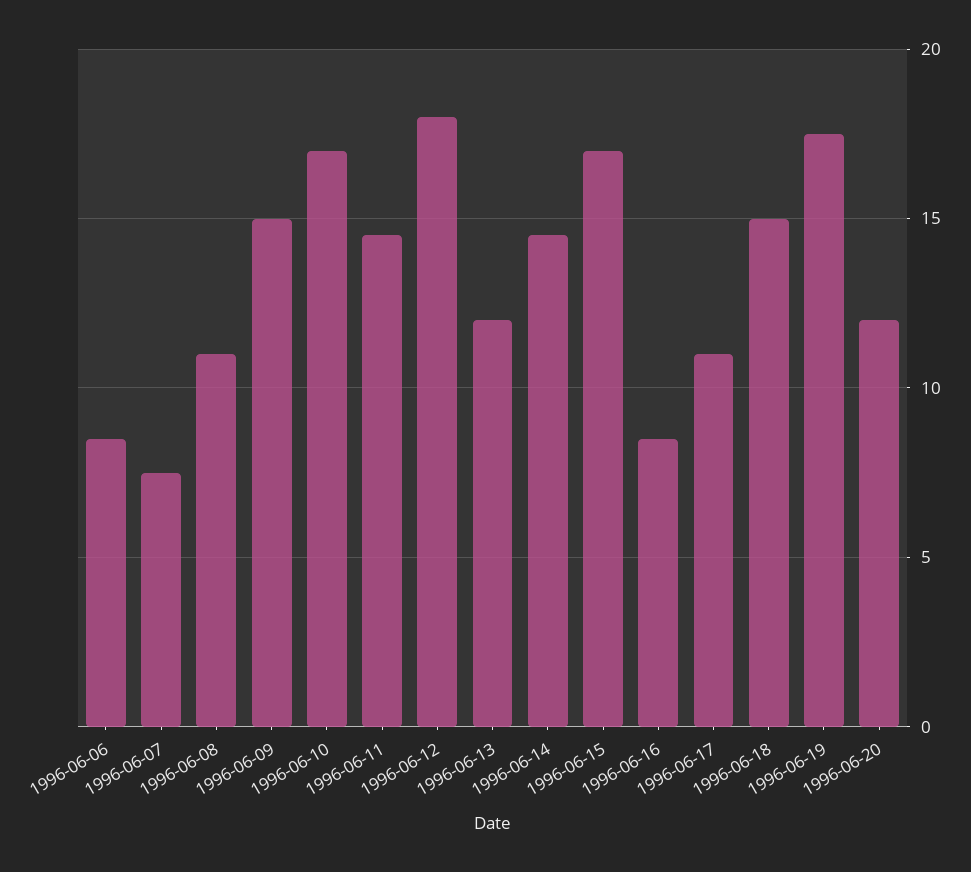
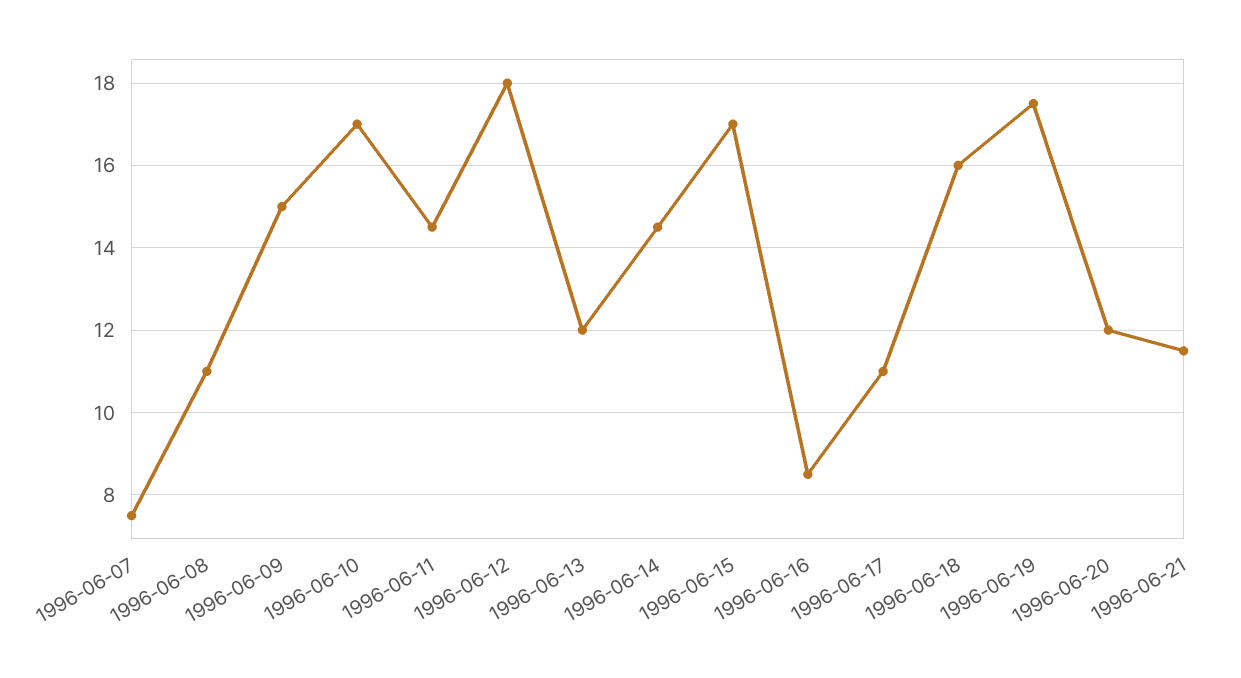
1996-06-06: 8.5 -> none
1996-06-18: 15 -> 16
1996-06-21: none -> 11.5

